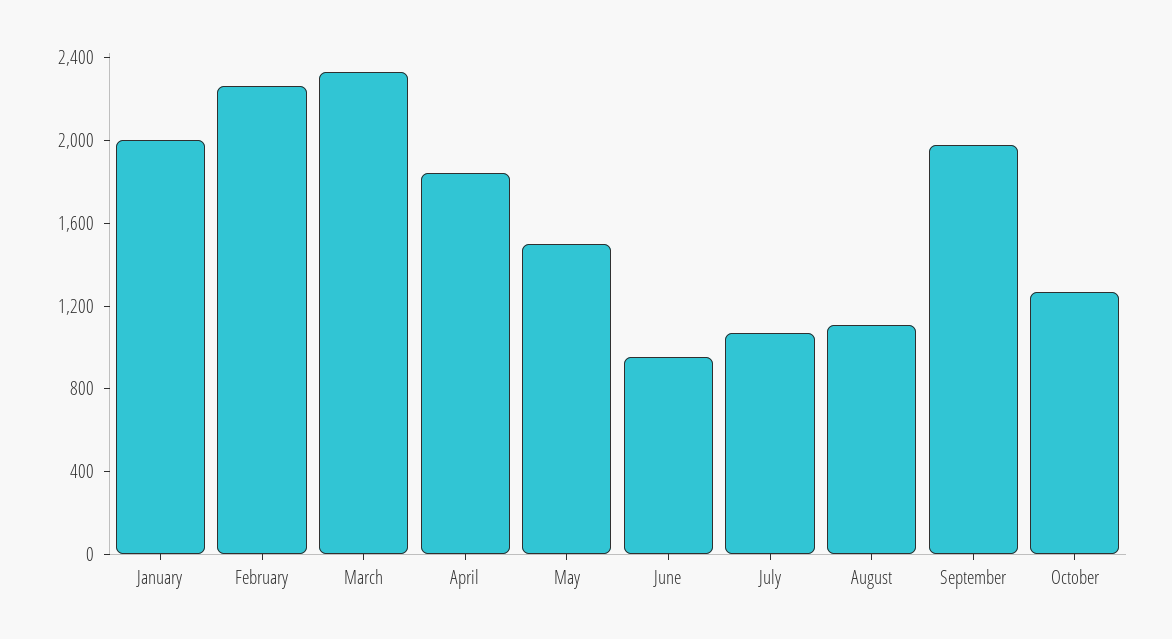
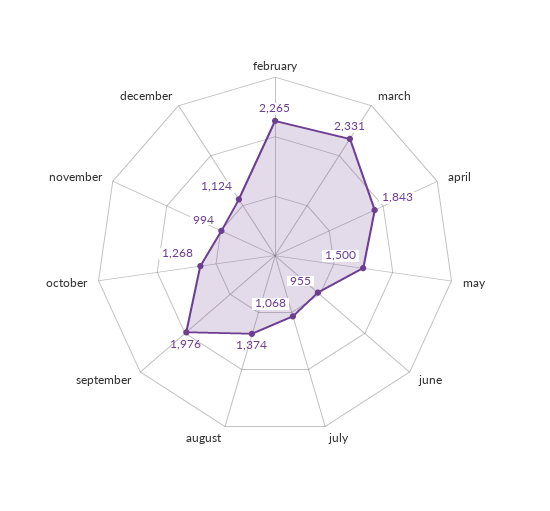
January: 2000 -> none
August: 1100 -> 1374
november: none -> 994
december: none -> 1124

